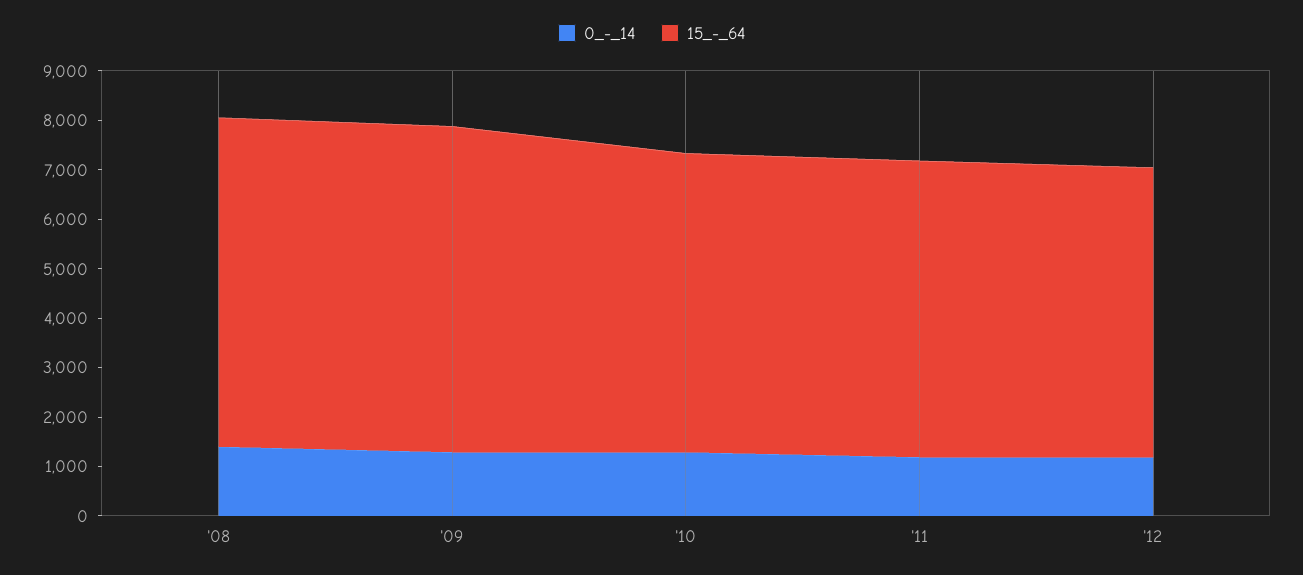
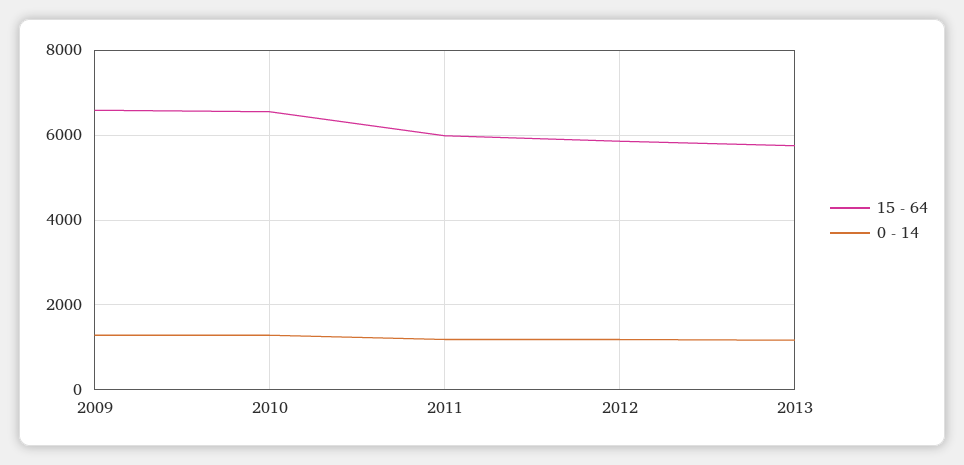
0_-_14, '08: 1400 -> none
15_-_64, '08: 6600 -> none
15_-_64, '10: 6000 -> 6600
15_-_64, 2013: none -> 5800
0_-_14, 2013: none -> 1200

